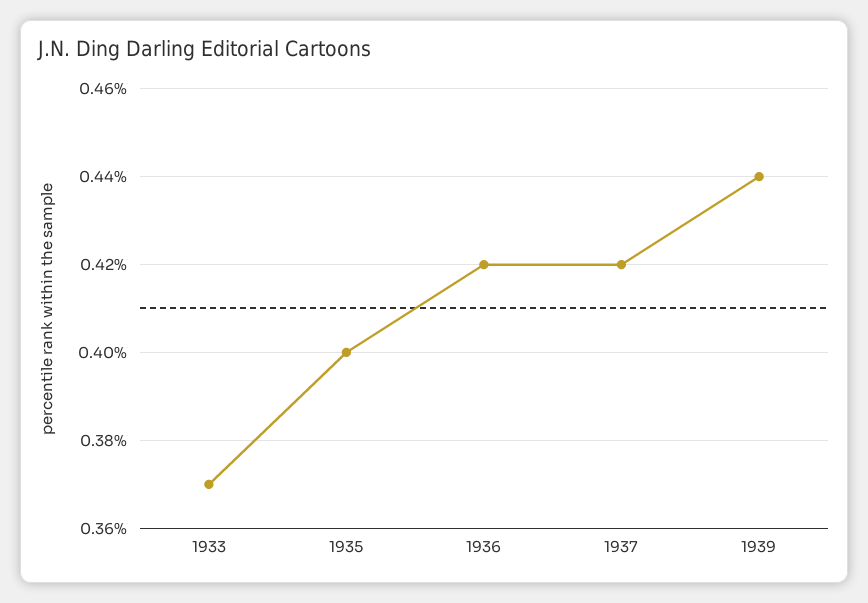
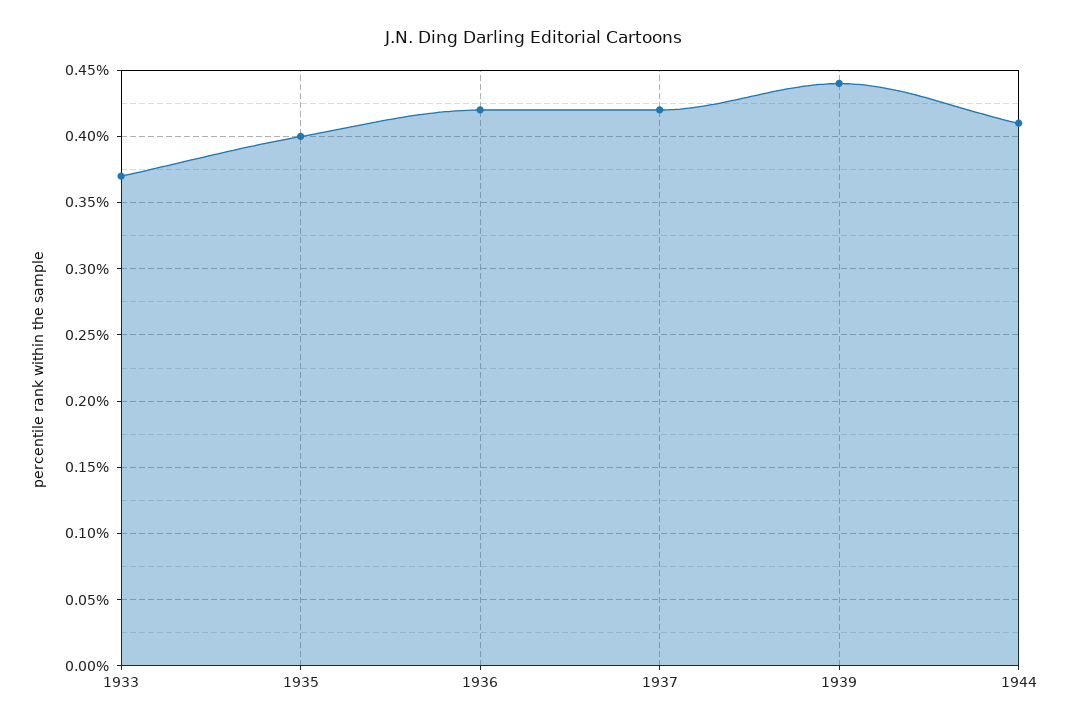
1944: none -> 0.41

